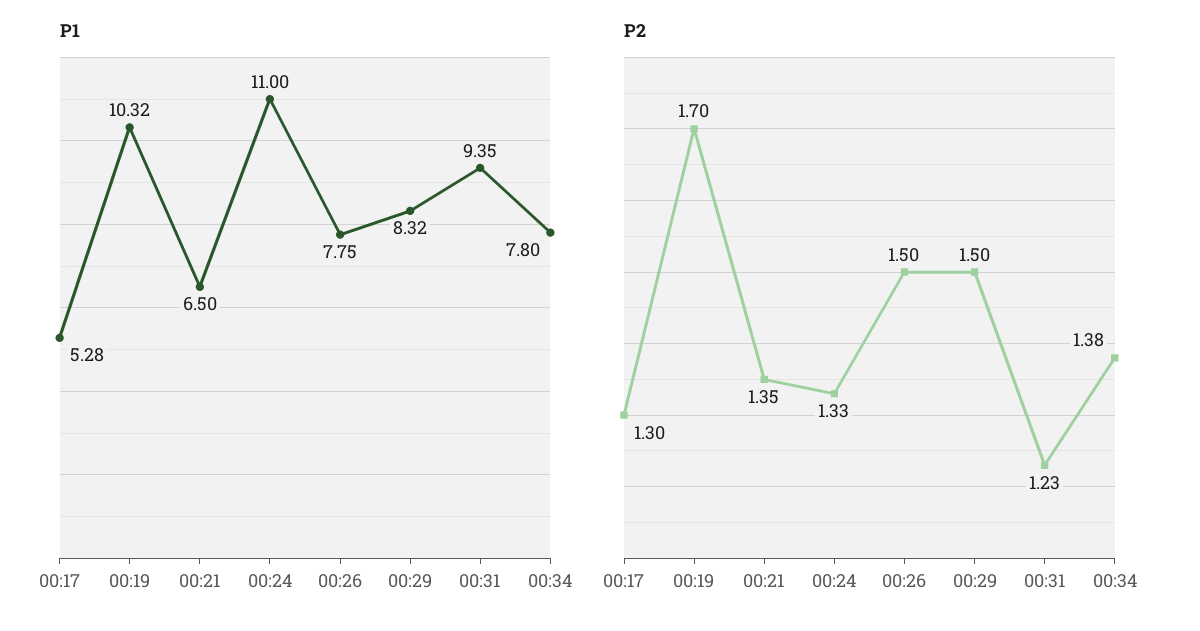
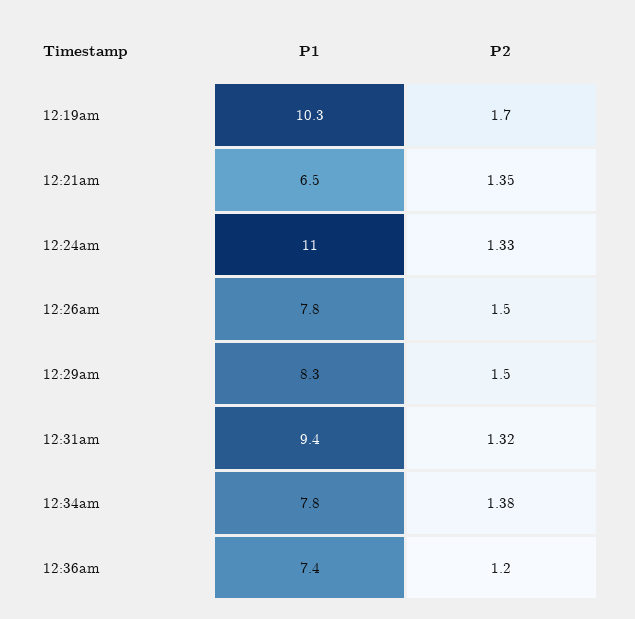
P1, 00:17: 5.28 -> none
P2, 00:17: 1.3 -> none
P2, 00:31: 1.23 -> 1.32
P1, 12:36am: none -> 7.4
P2, 12:36am: none -> 1.2

